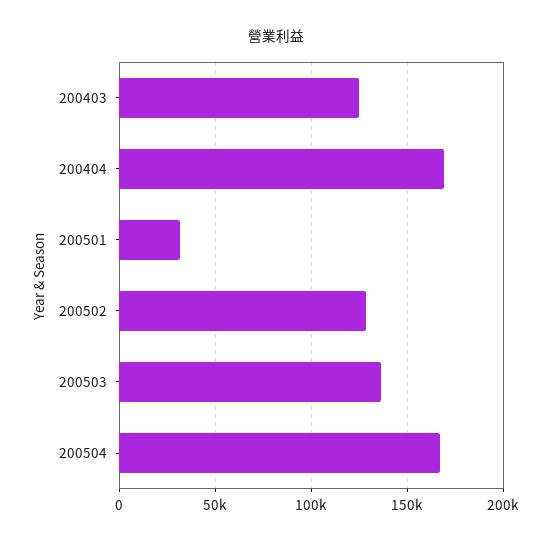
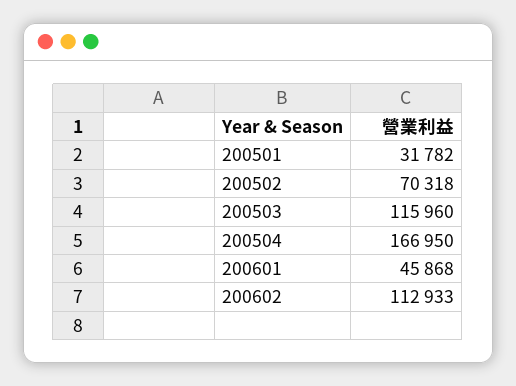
200403: 125000 -> none
200404: 170000 -> none
200502: 130000 -> 70318
200503: 135000 -> 115960
200601: none -> 45868
200602: none -> 112933

